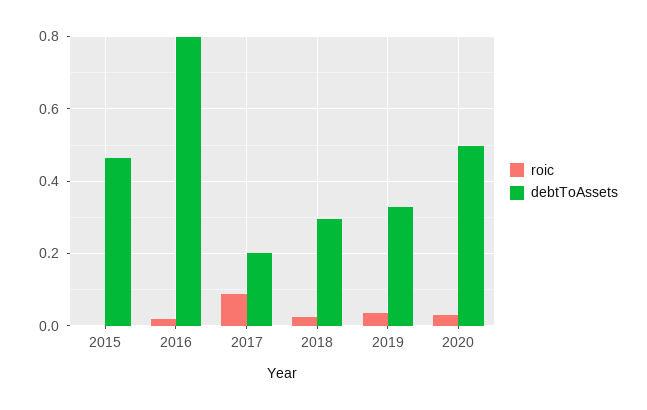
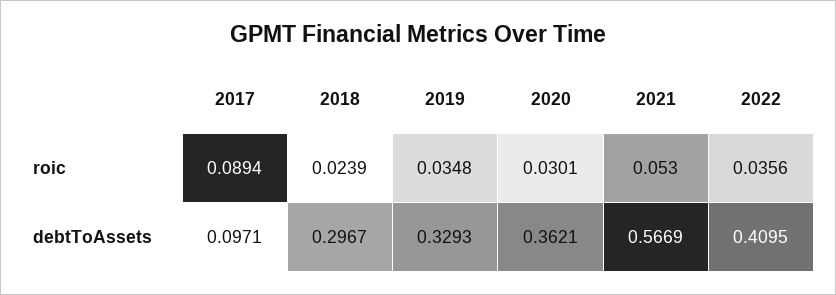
roic, 2015: 0 -> none
debtToAssets, 2015: 0.46 -> none
roic, 2016: 0.02 -> none
debtToAssets, 2016: 0.8 -> none
debtToAssets, 2017: 0.2 -> 0.0971
debtToAssets, 2020: 0.5 -> 0.3621
roic, 2021: none -> 0.053
roic, 2022: none -> 0.0356
debtToAssets, 2021: none -> 0.5669
debtToAssets, 2022: none -> 0.4095

